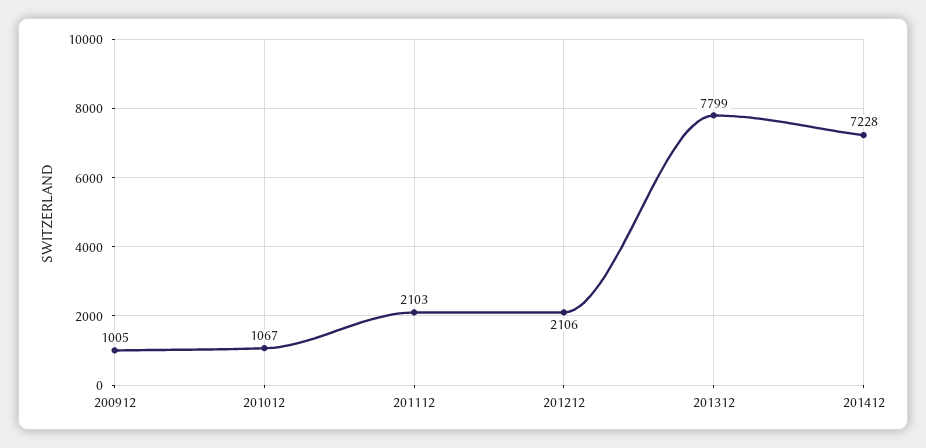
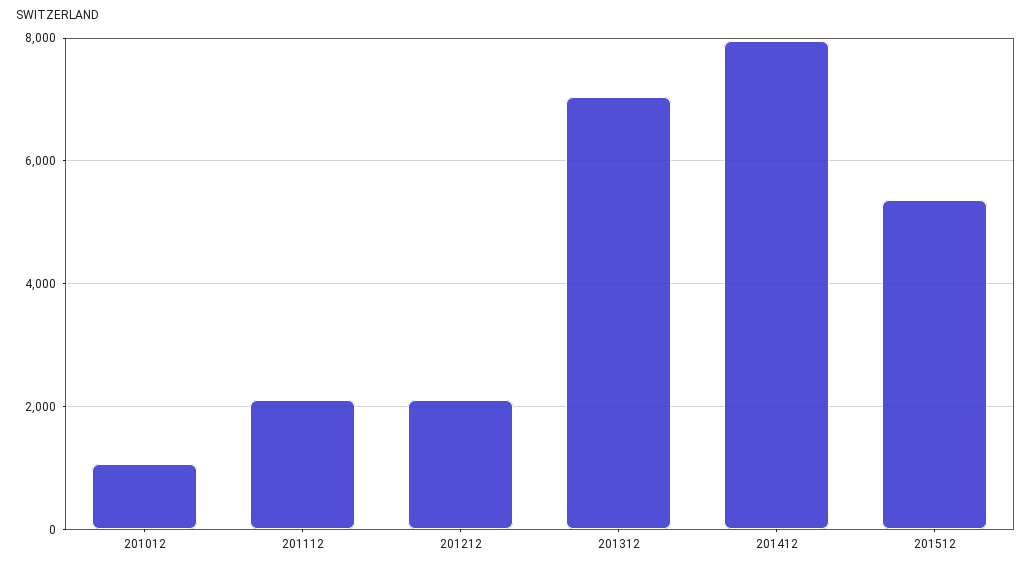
200912: 1005 -> none
201312: 7799 -> 7000
201412: 7228 -> 8000
201512: none -> 5400

